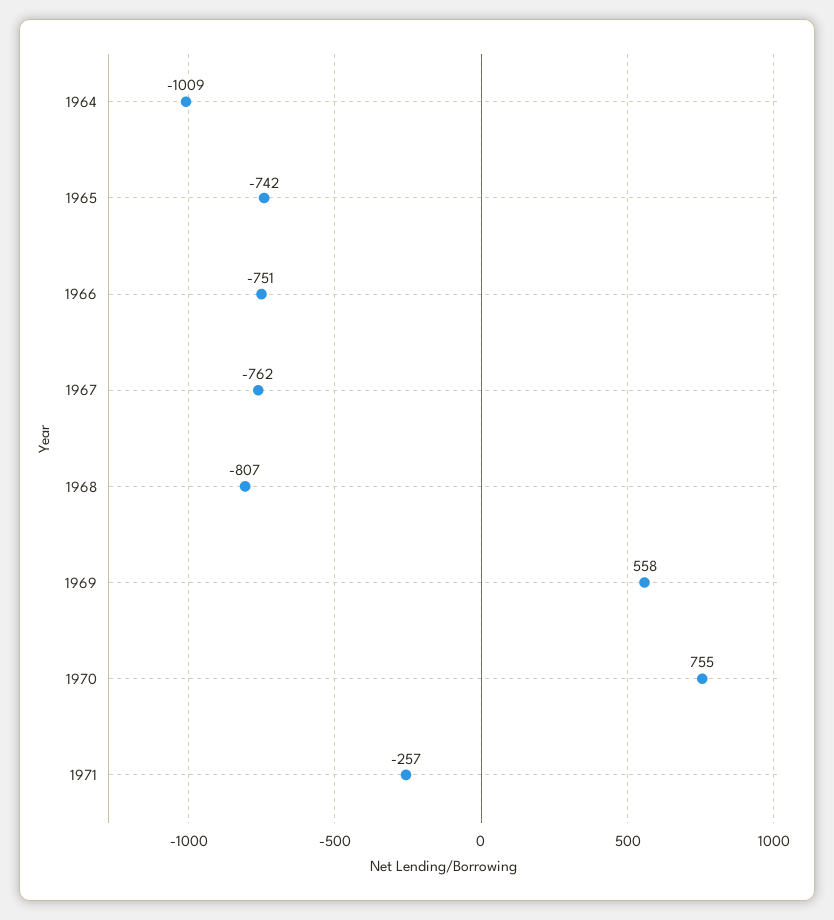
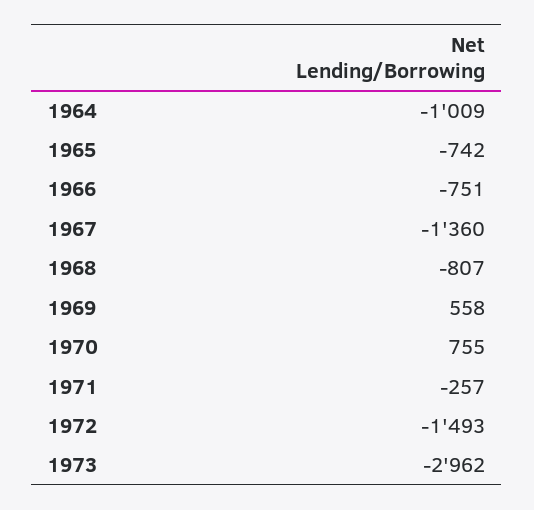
1967: -762 -> -1360
1972: none -> -1493
1973: none -> -2962

